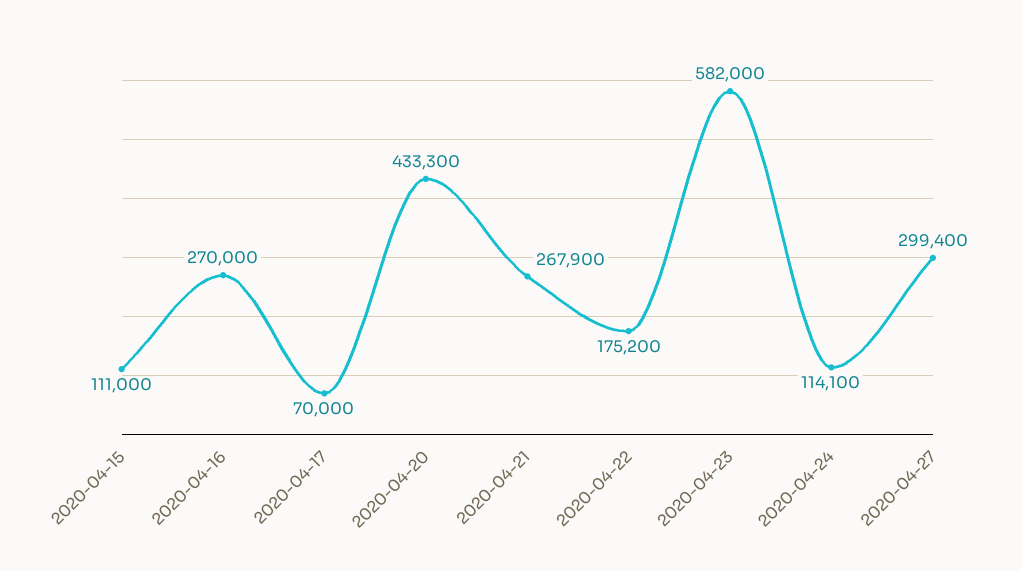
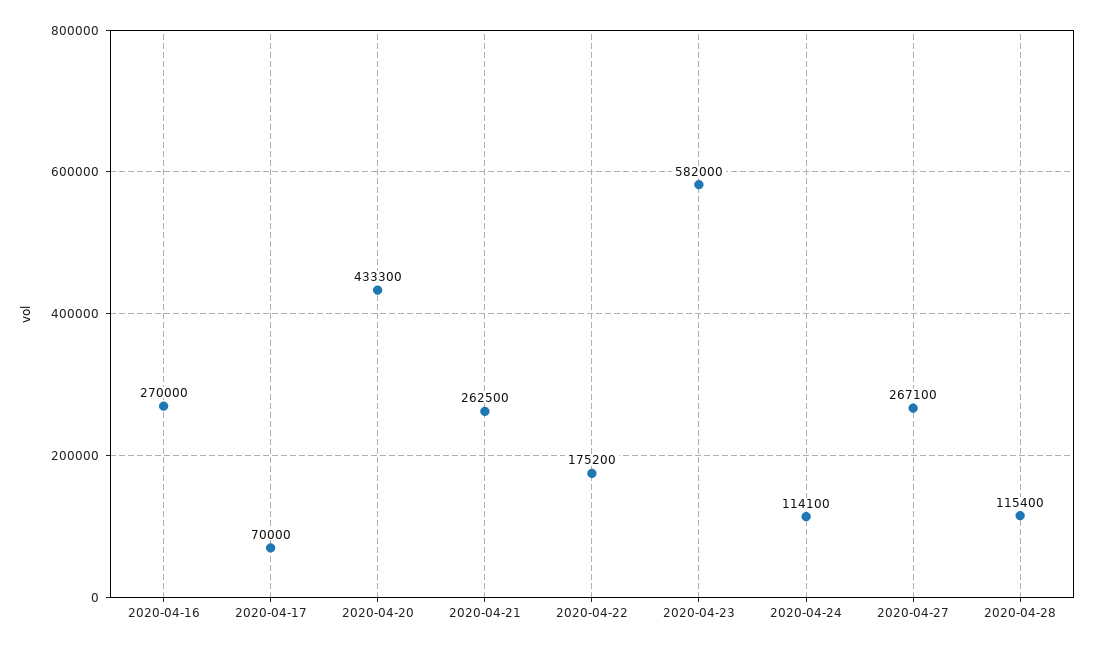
2020-04-15: 111000 -> none
2020-04-21: 267900 -> 262500
2020-04-27: 299400 -> 267100
2020-04-28: none -> 115400

